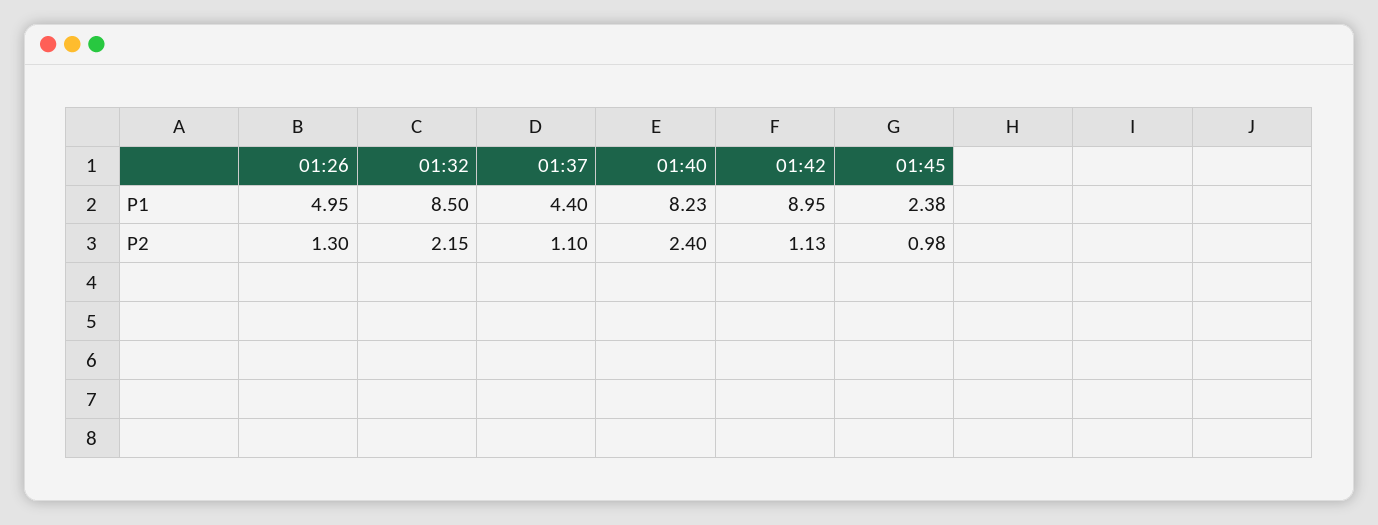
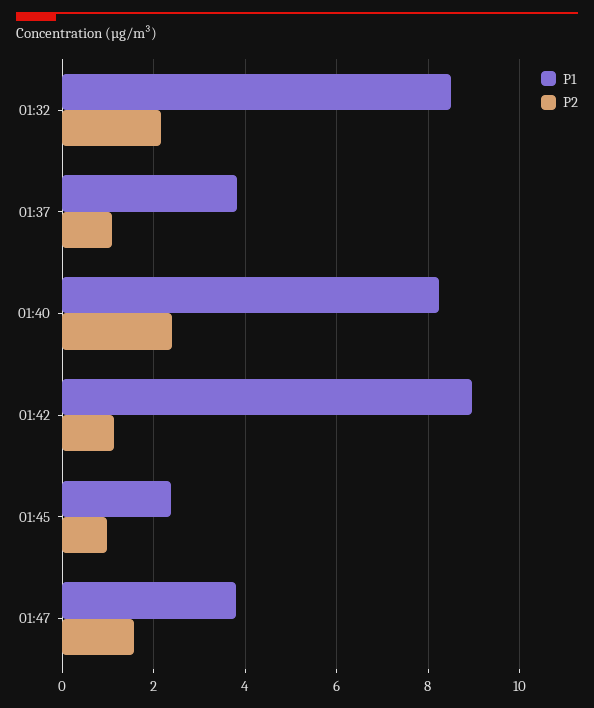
P1, 01:26: 4.95 -> none
P1, 01:37: 4.4 -> 3.8
P2, 01:26: 1.3 -> none
P1, 01:47: none -> 3.8
P2, 01:47: none -> 1.6

